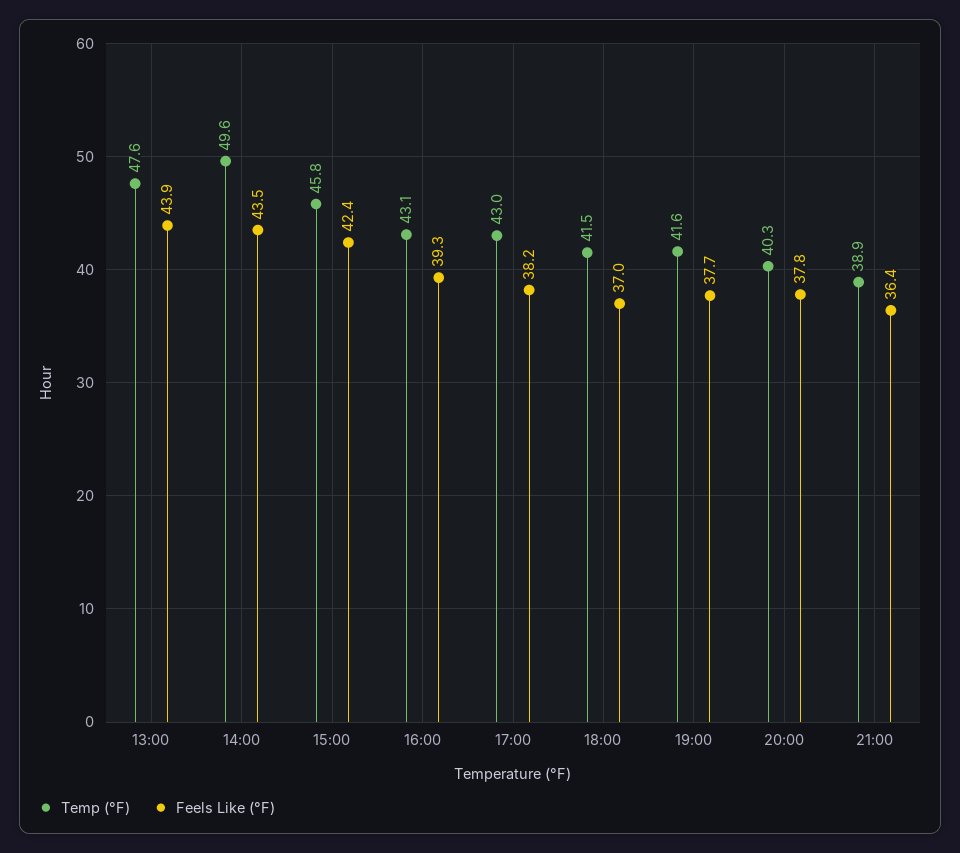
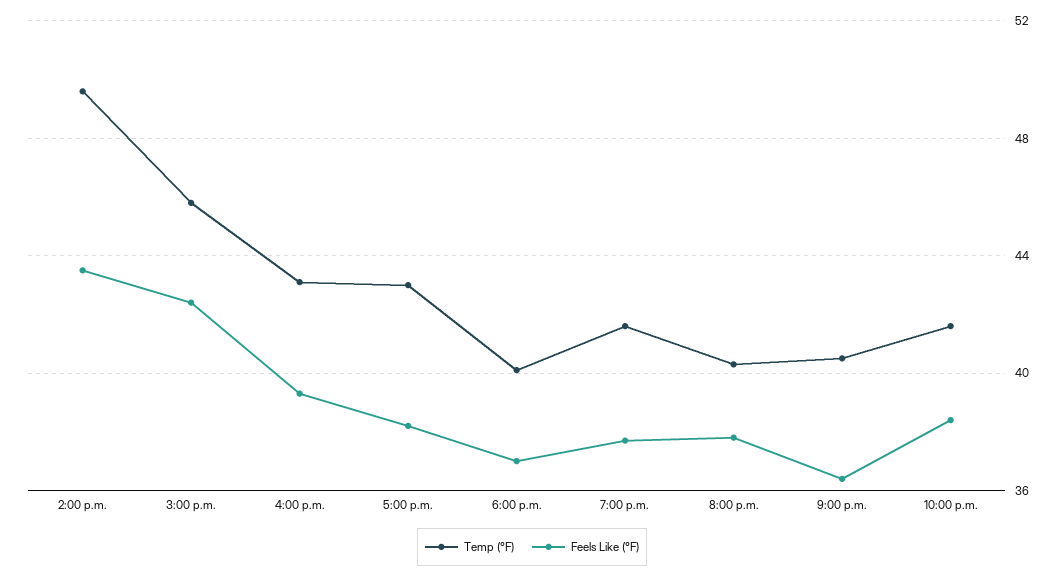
Temp (°F), 13:00: 47.6 -> none
Feels Like (°F), 13:00: 43.9 -> none
Temp (°F), 18:00: 41.5 -> 40
Temp (°F), 21:00: 38.9 -> 40.5
Temp (°F), 10:00 p.m.: none -> 41.5
Feels Like (°F), 10:00 p.m.: none -> 38.5

